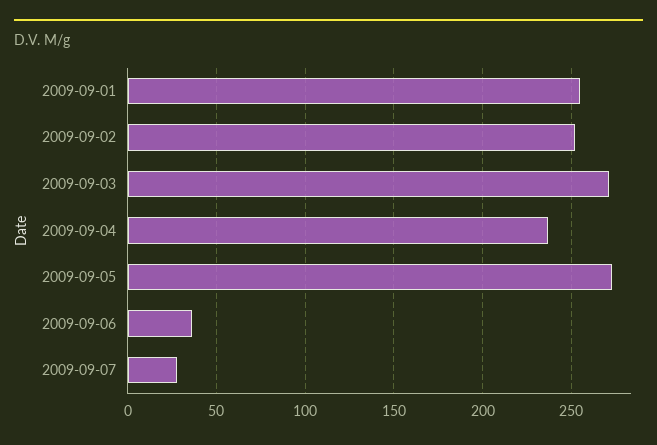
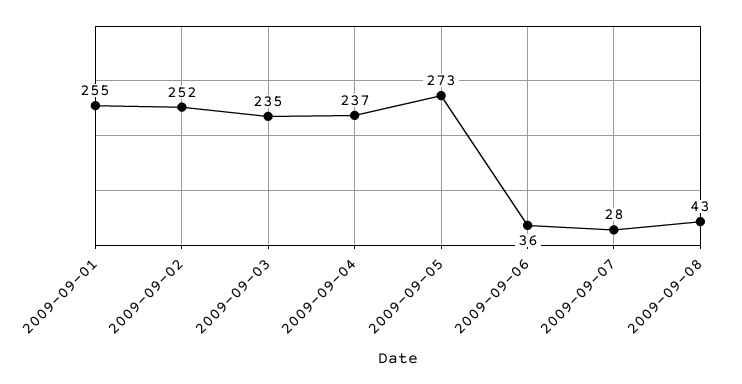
2009-09-03: 270 -> 235
2009-09-08: none -> 43

